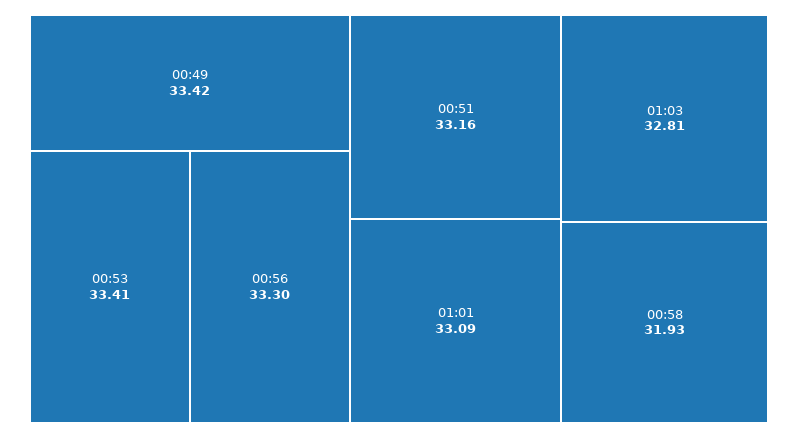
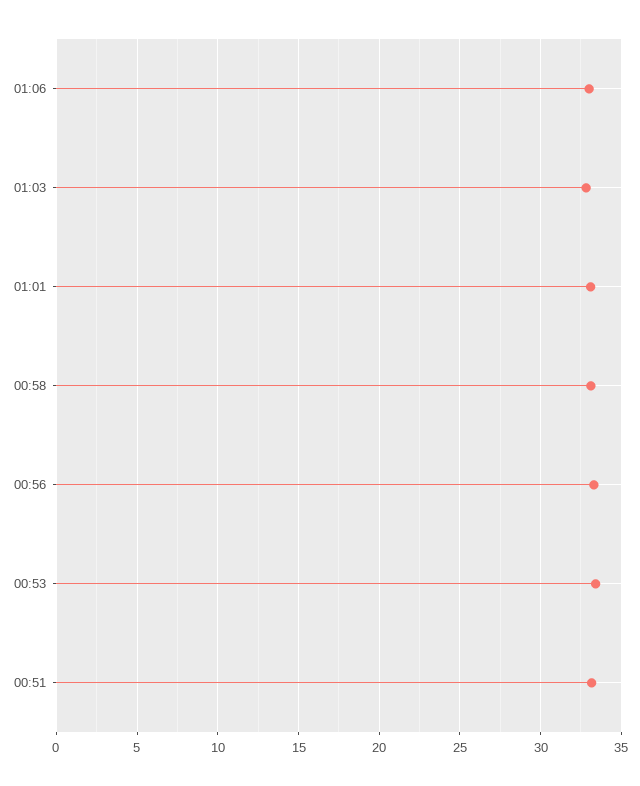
00:49: 33.42 -> none
00:58: 31.93 -> 33
01:06: none -> 33

